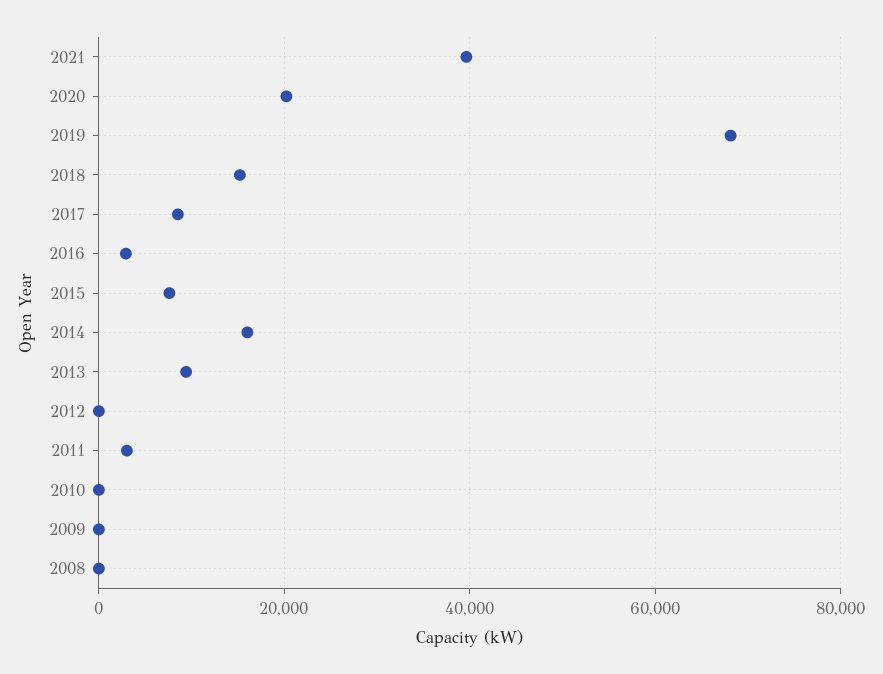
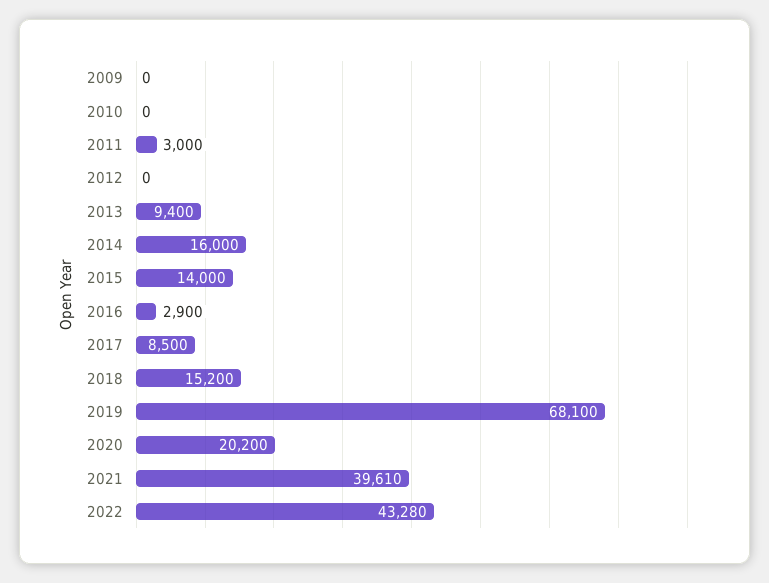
2015: 8000 -> 14000
2008: 0 -> none
2022: none -> 43280

